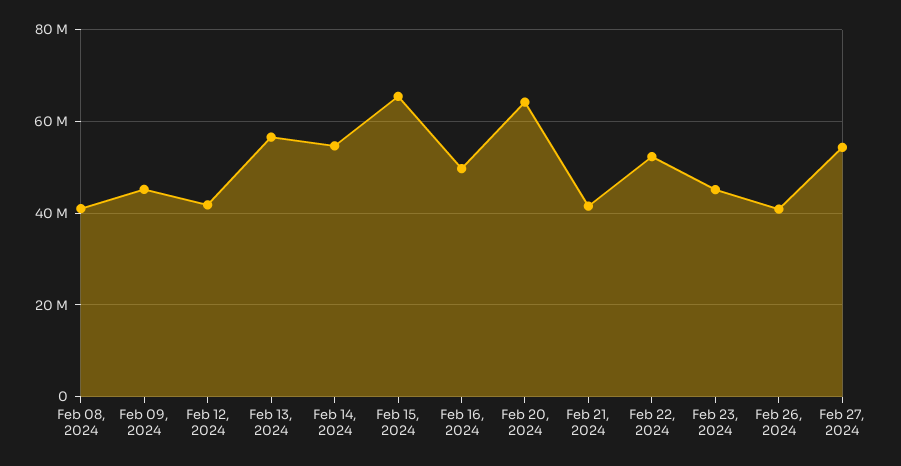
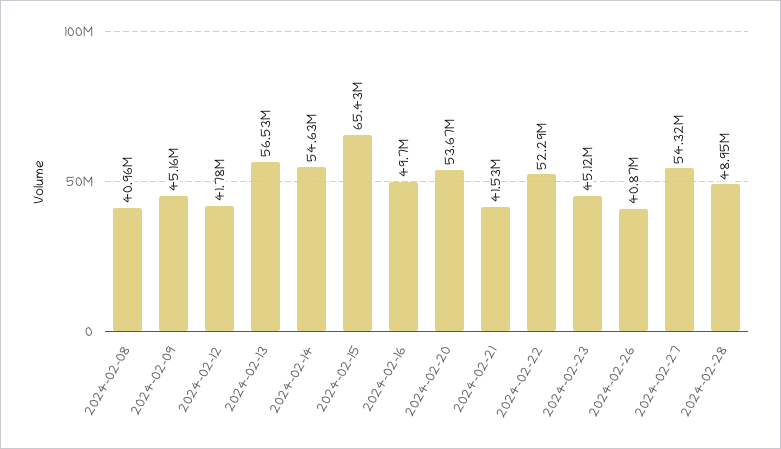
Feb 20, 2024: 64000000 -> 53670000
2024-02-28: none -> 48950000

